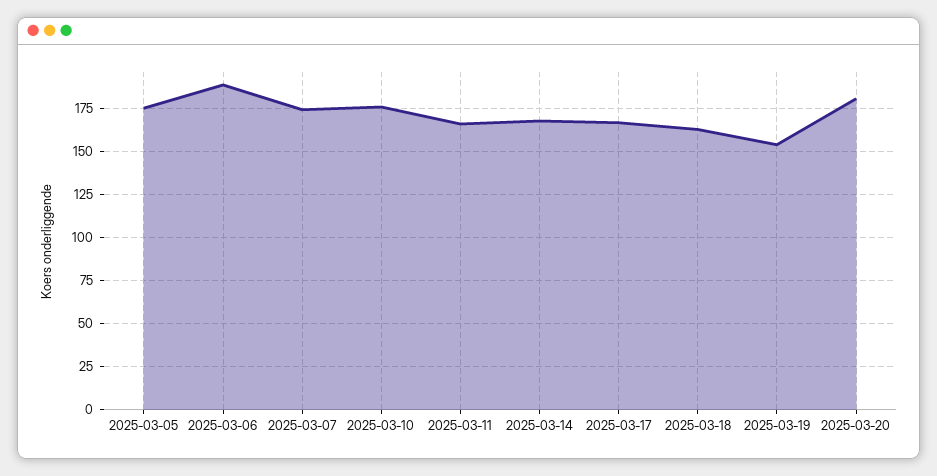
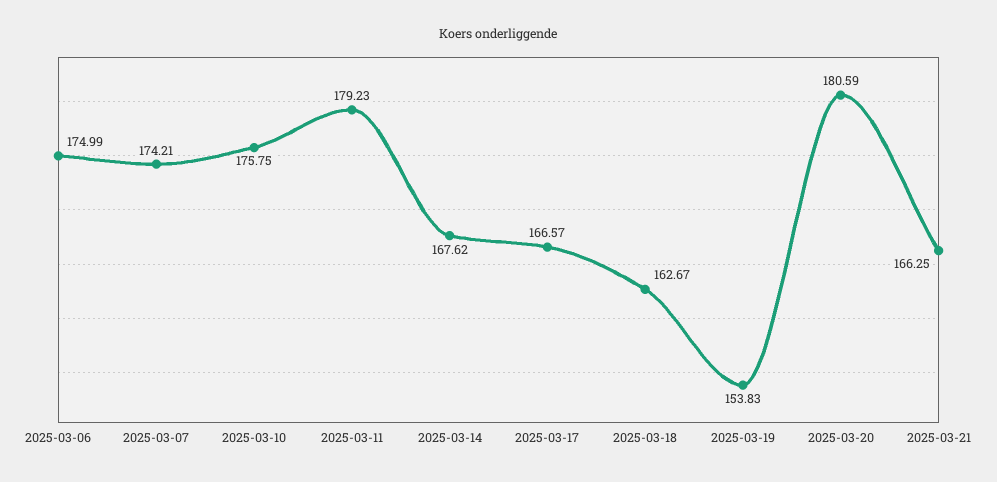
2025-03-05: 175 -> none
2025-03-06: 190 -> 174.99
2025-03-11: 165 -> 179.23
2025-03-21: none -> 166.25

